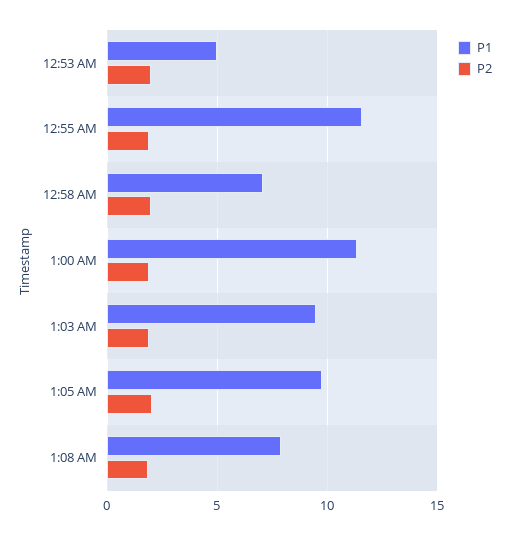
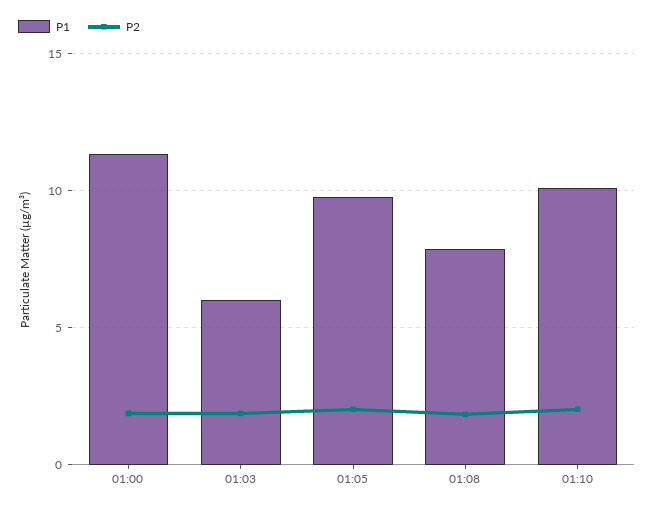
P1, 12:53 AM: 5 -> none
P2, 12:53 AM: 2 -> none
P1, 12:55 AM: 11.5 -> none
P2, 12:55 AM: 2 -> none
P1, 12:58 AM: 7 -> none
P2, 12:58 AM: 2 -> none
P1, 1:03 AM: 9.5 -> 6
P1, 01:10: none -> 10
P2, 01:10: none -> 2

